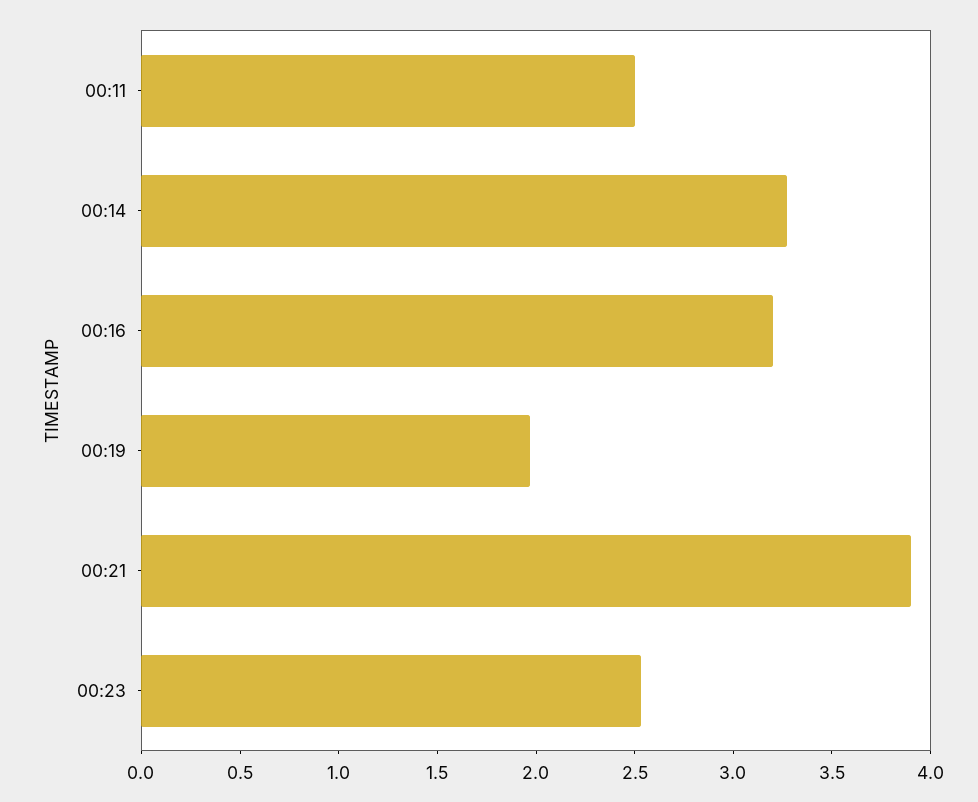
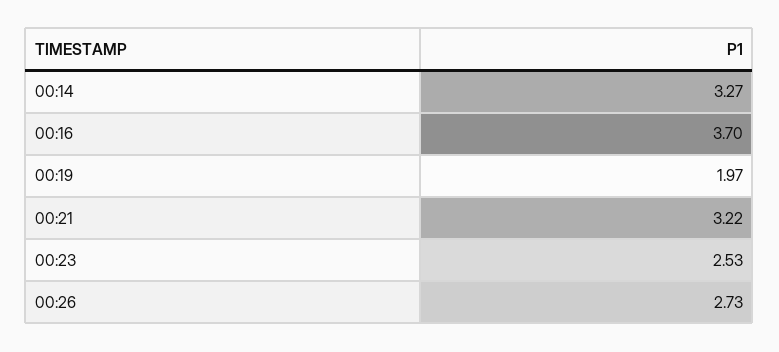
00:11: 2.5 -> none
00:16: 3.2 -> 3.7
00:21: 3.9 -> 3.22
00:26: none -> 2.73

